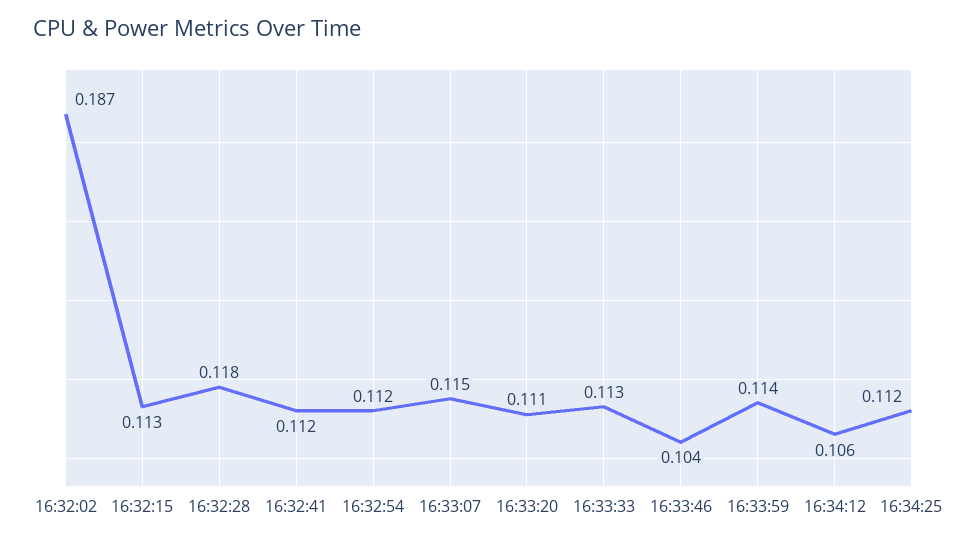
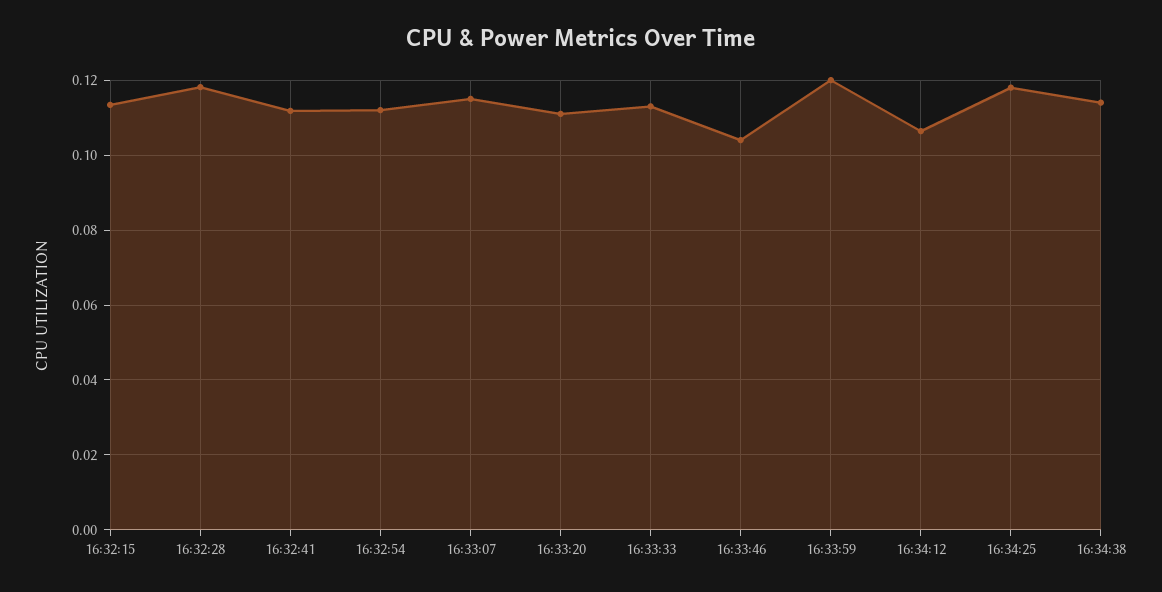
16:32:02: 0.187 -> none
16:33:59: 0.114 -> 0.12
16:34:25: 0.112 -> 0.118
16:34:38: none -> 0.114

